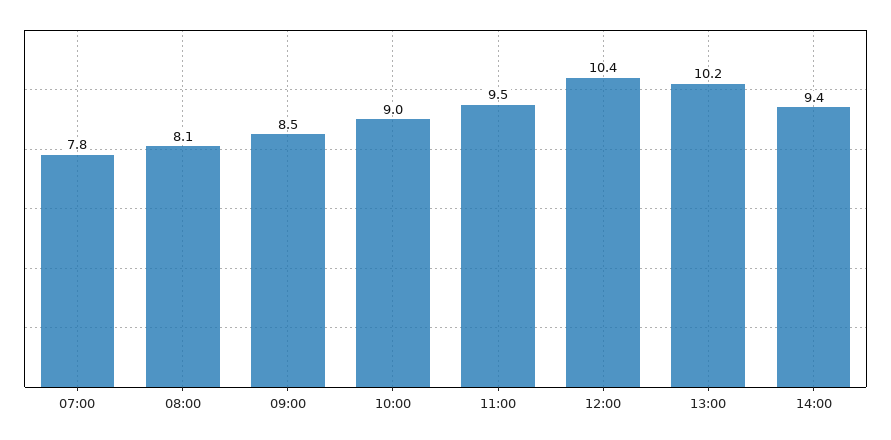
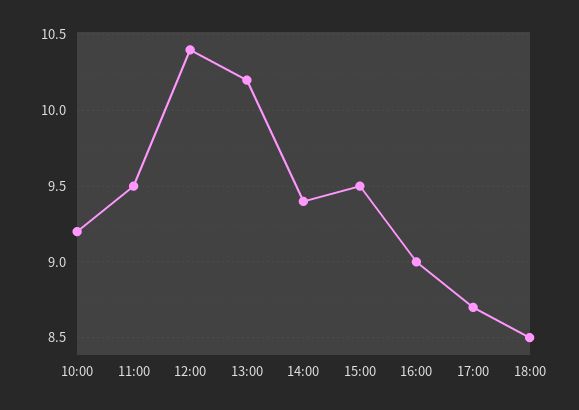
07:00: 7.8 -> none
08:00: 8.1 -> none
09:00: 8.5 -> none
10:00: 9 -> 9.2
15:00: none -> 9.5
16:00: none -> 9
17:00: none -> 8.7
18:00: none -> 8.5

